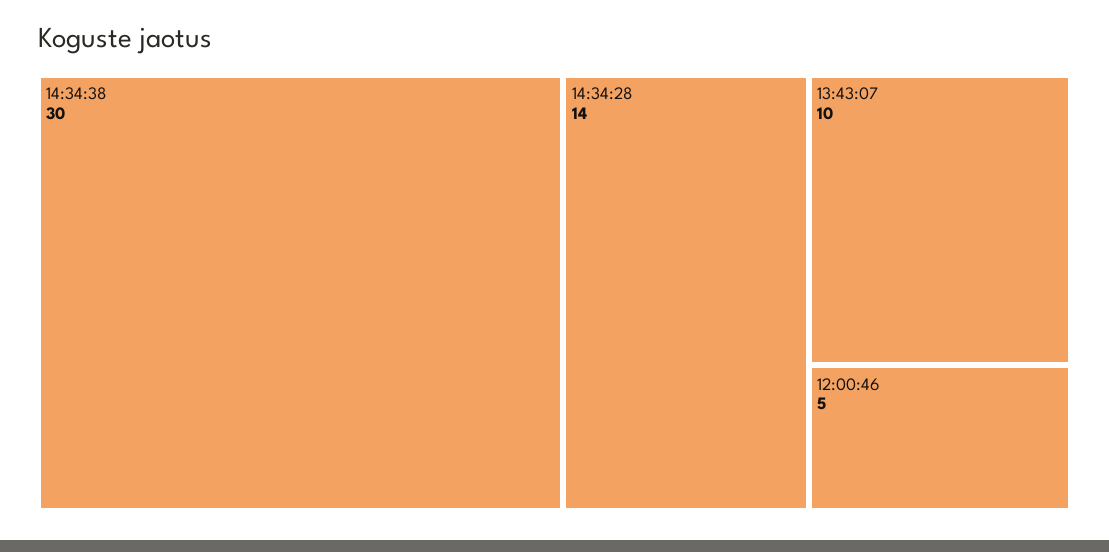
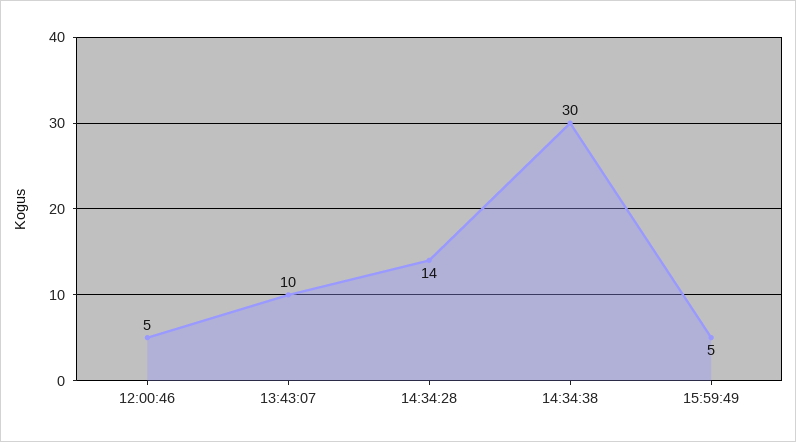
15:59:49: none -> 5

